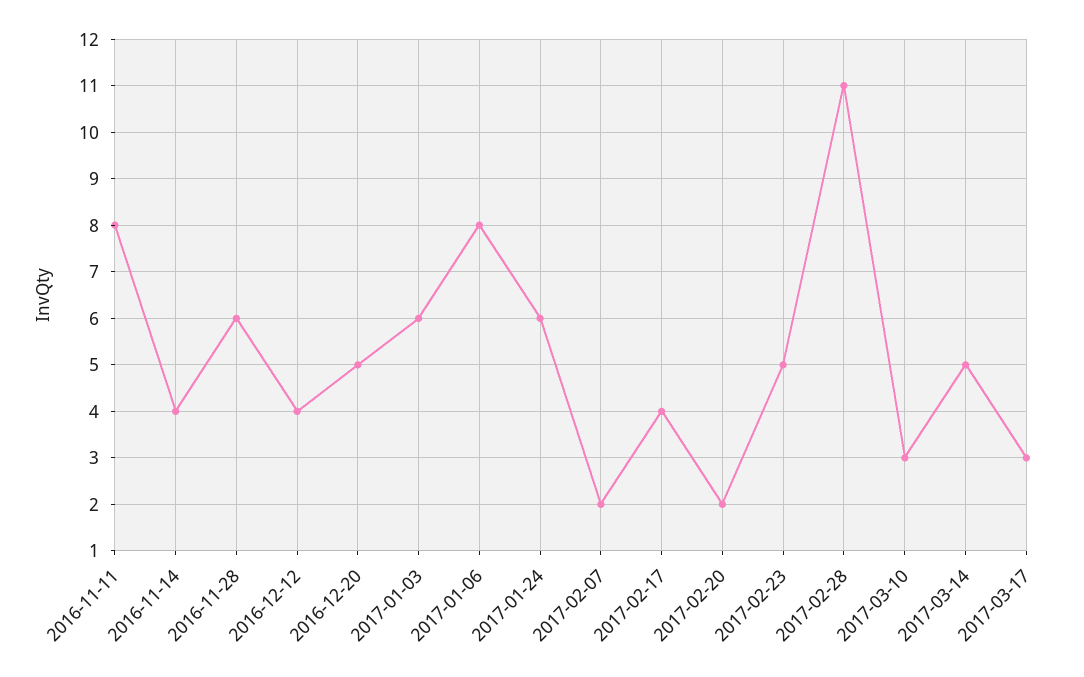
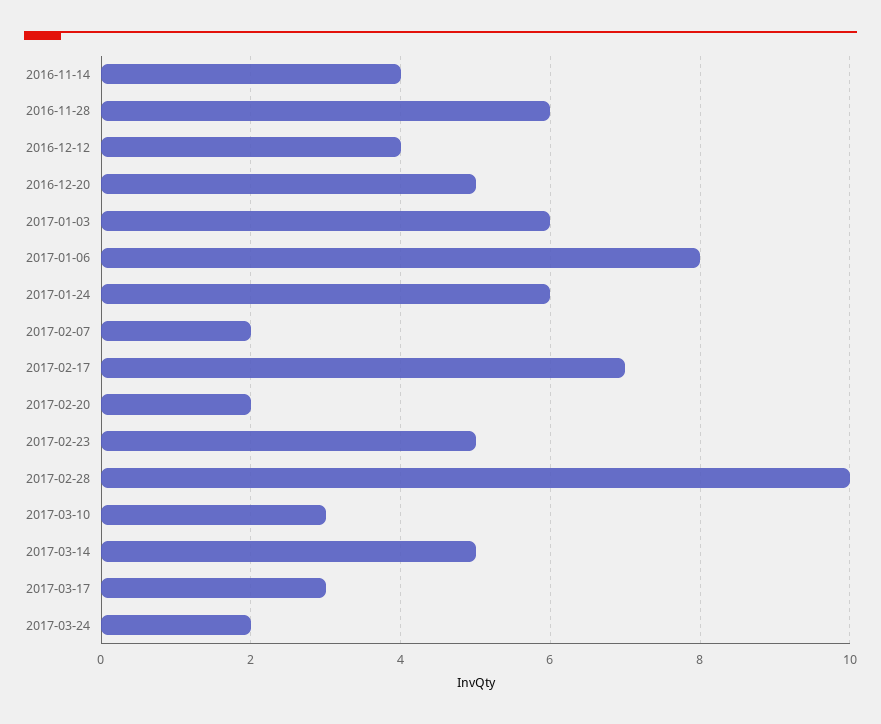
2016-11-11: 8 -> none
2017-02-17: 4 -> 7
2017-02-28: 11 -> 10
2017-03-24: none -> 2

